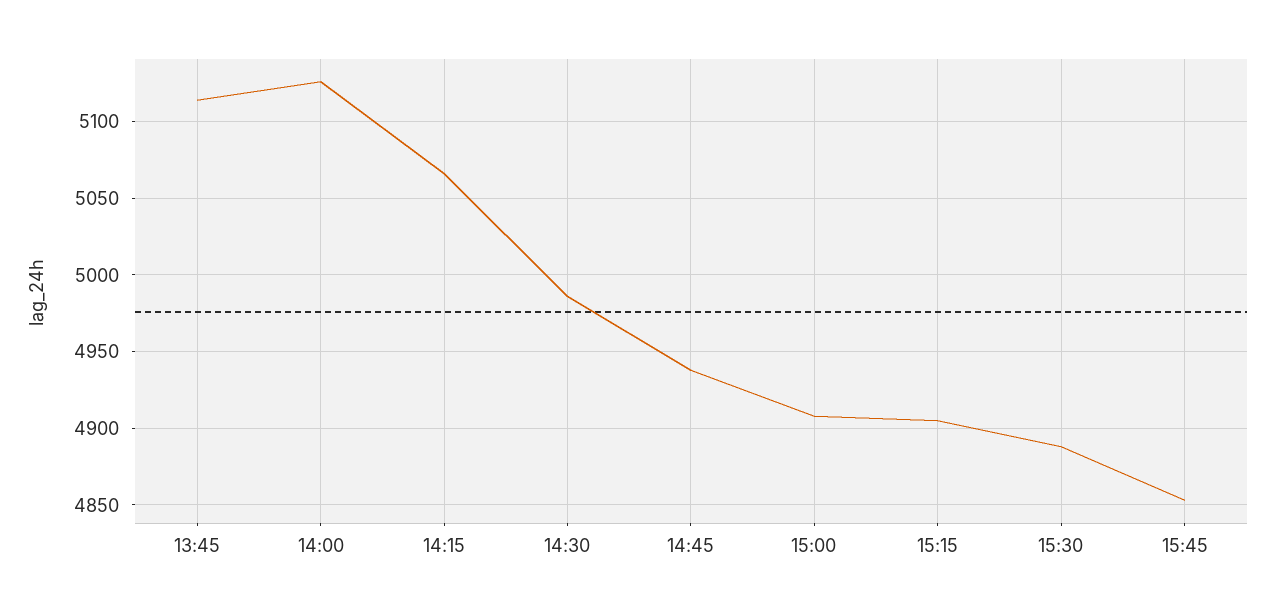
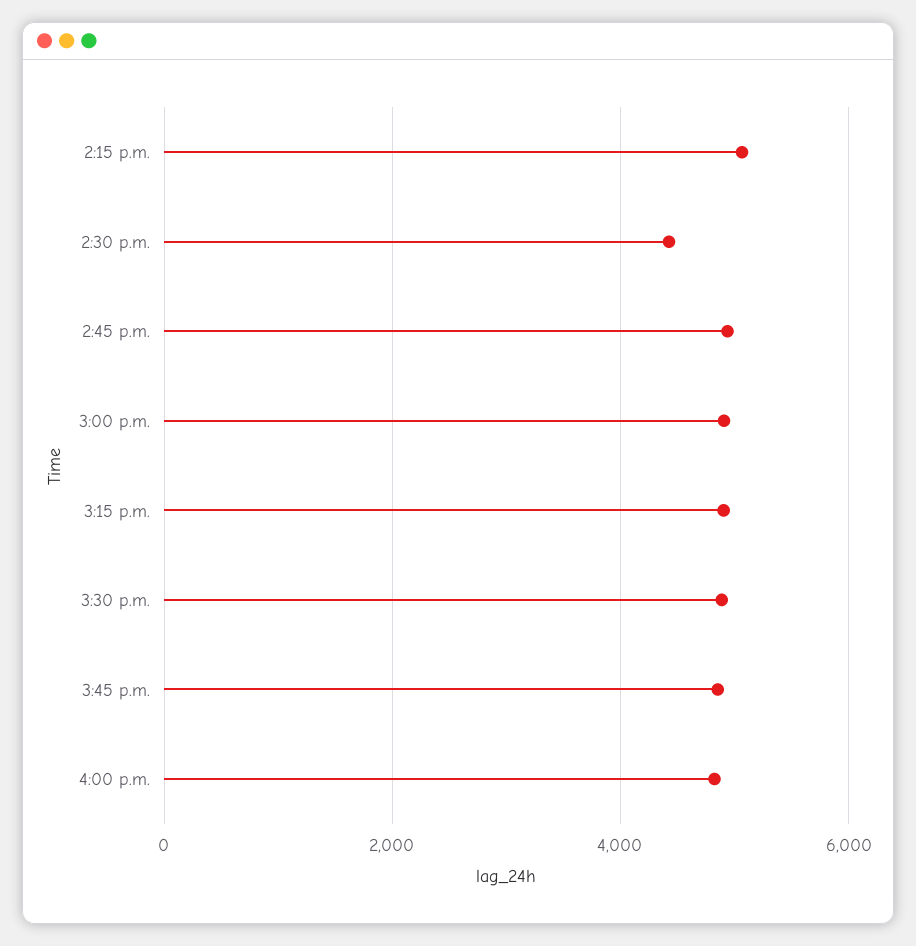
13:45: 5115 -> none
14:00: 5125 -> none
14:30: 4985 -> 4400
4:00 p.m.: none -> 4800

